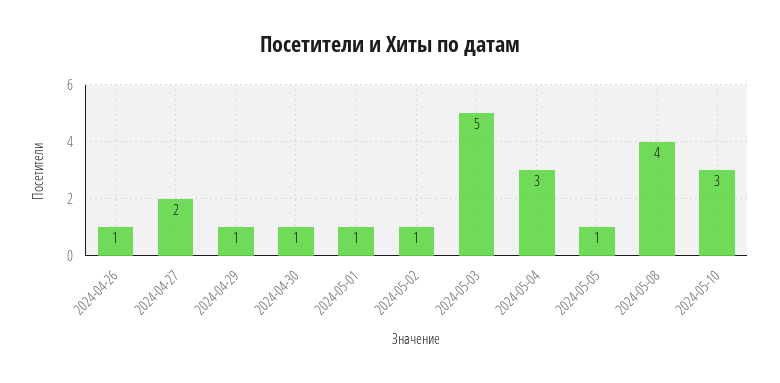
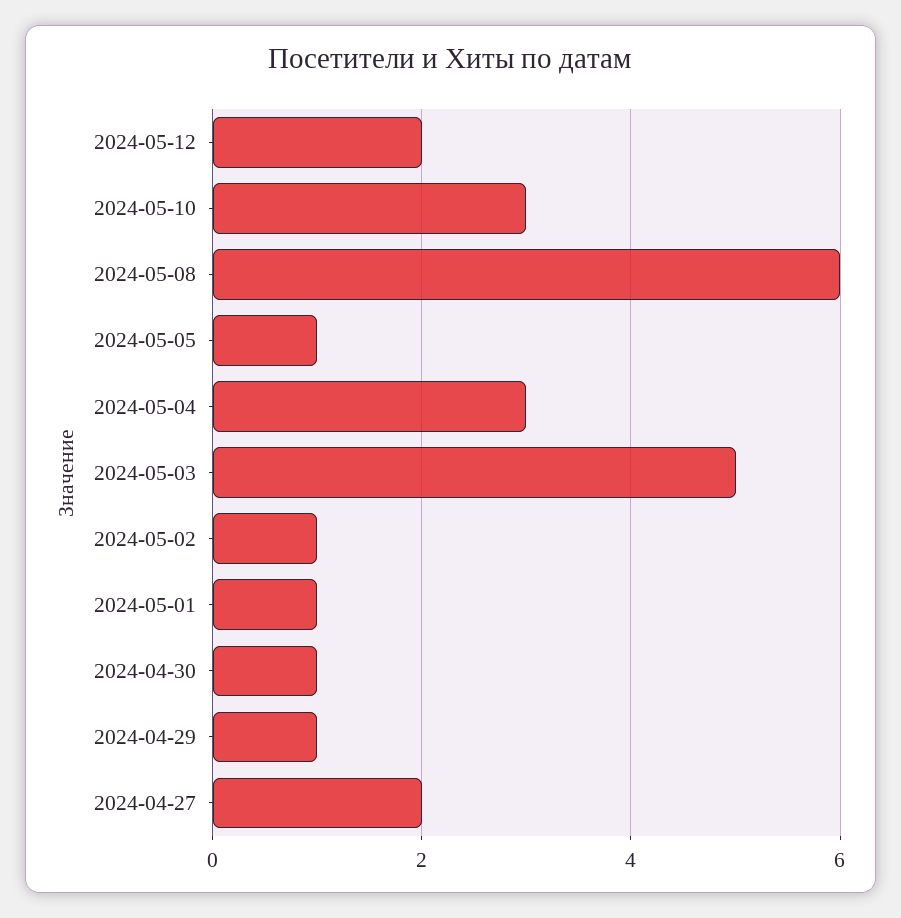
2024-04-26: 1 -> none
2024-05-08: 4 -> 6
2024-05-12: none -> 2

